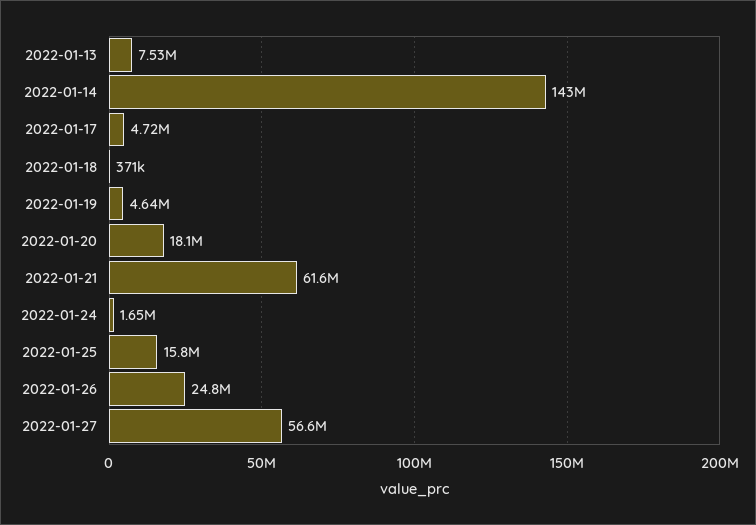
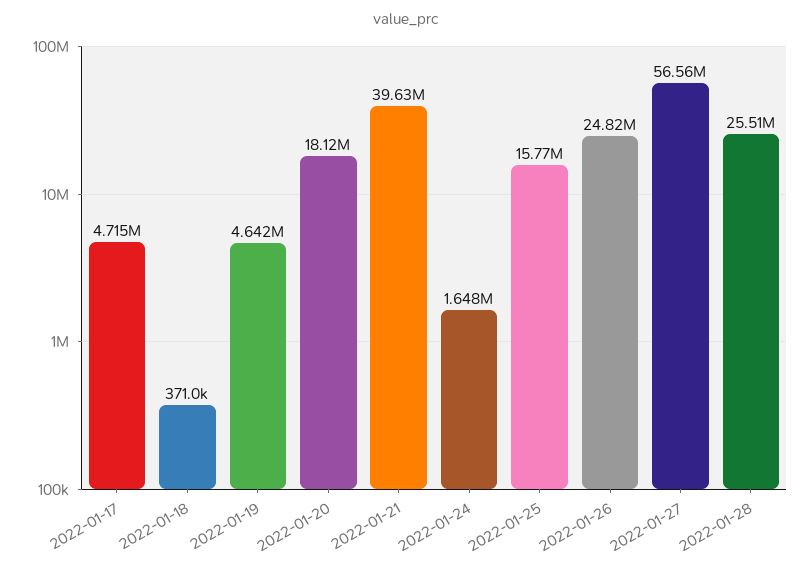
2022-01-13: 7530000 -> none
2022-01-14: 143000000 -> none
2022-01-21: 61600000 -> 39630000
2022-01-28: none -> 25510000

